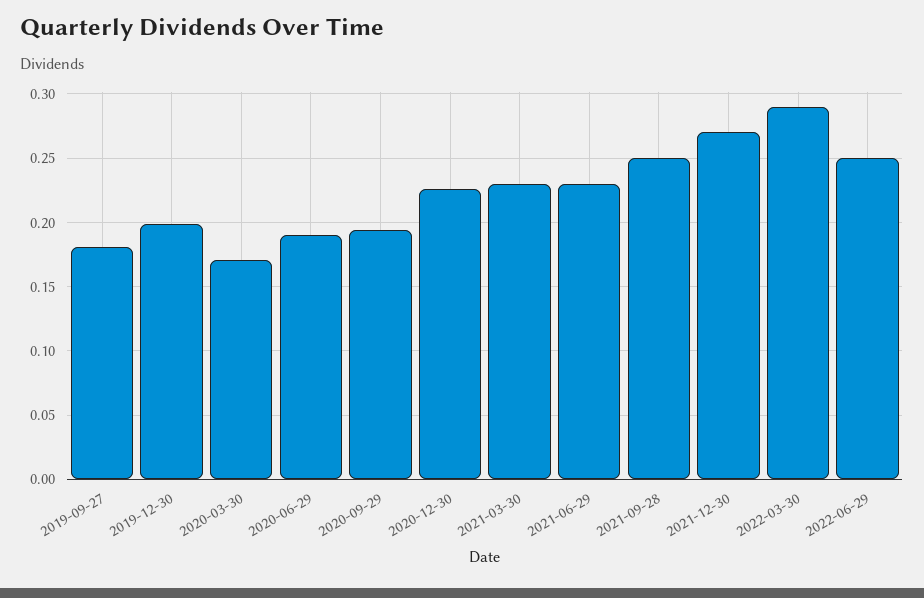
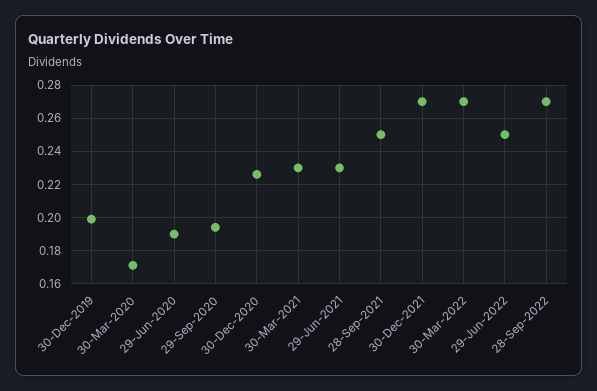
2019-09-27: 0.18 -> none
2022-03-30: 0.29 -> 0.27
28-Sep-2022: none -> 0.27

